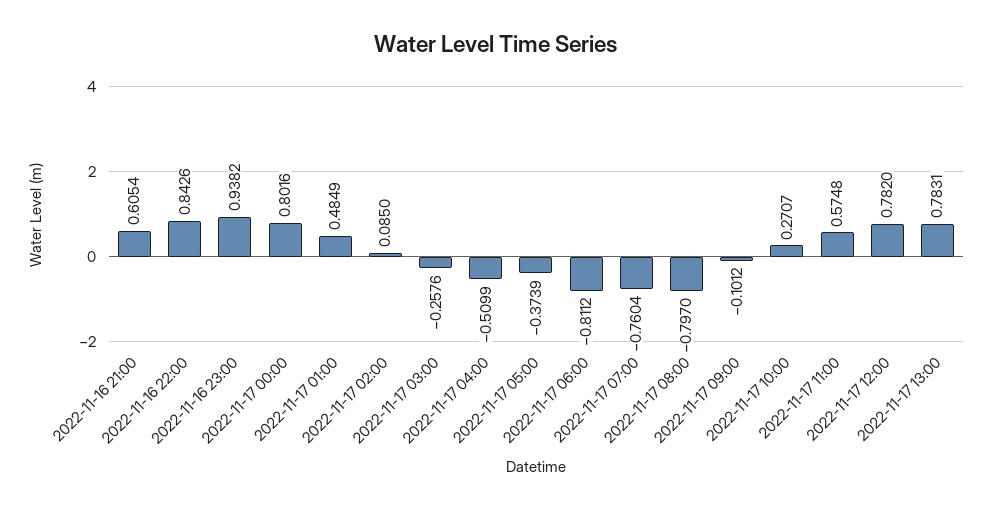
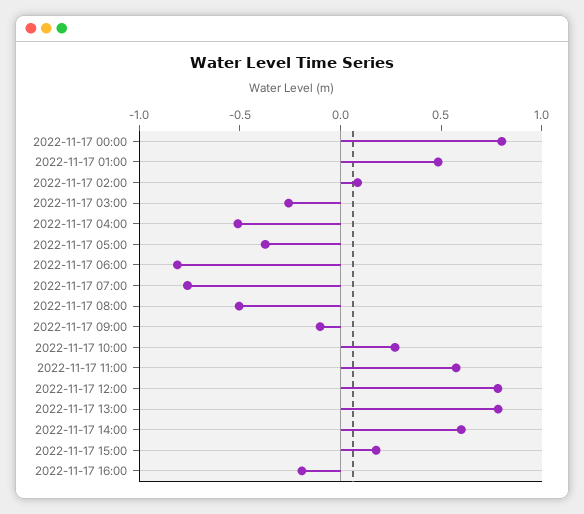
2022-11-16 21:00: 0.6054 -> none
2022-11-16 22:00: 0.8426 -> none
2022-11-16 23:00: 0.9382 -> none
2022-11-17 08:00: -0.797 -> -0.5
2022-11-17 14:00: none -> 0.6
2022-11-17 15:00: none -> 0.2
2022-11-17 16:00: none -> -0.2

